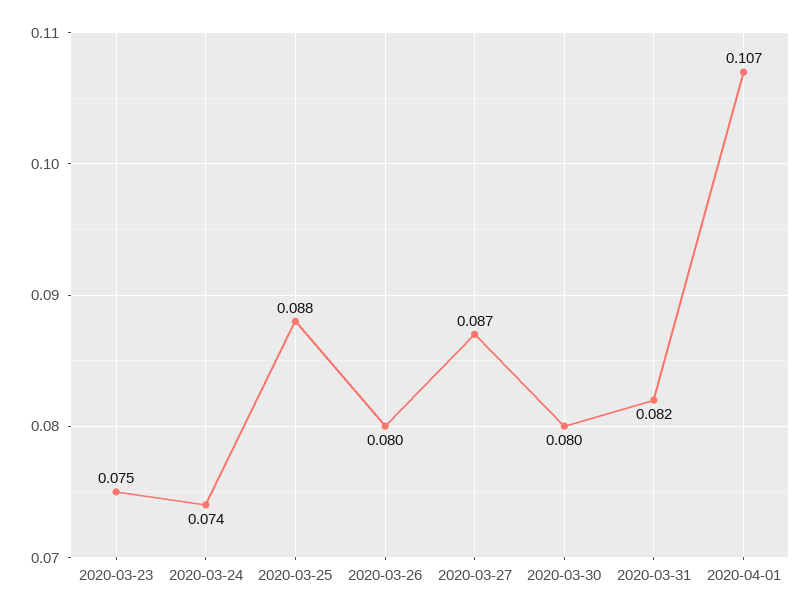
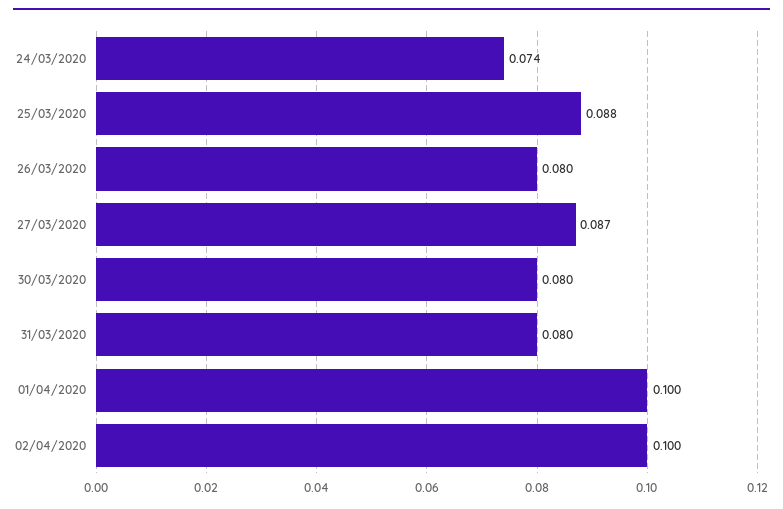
2020-03-23: 0.075 -> none
2020-03-31: 0.082 -> 0.08
2020-04-01: 0.107 -> 0.1
02/04/2020: none -> 0.1

